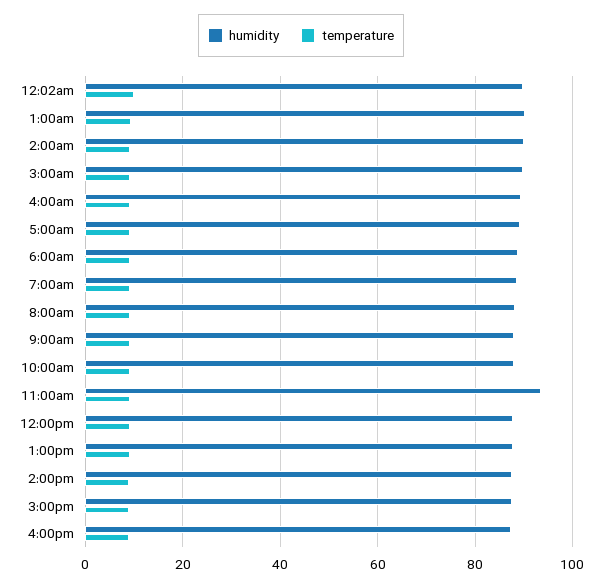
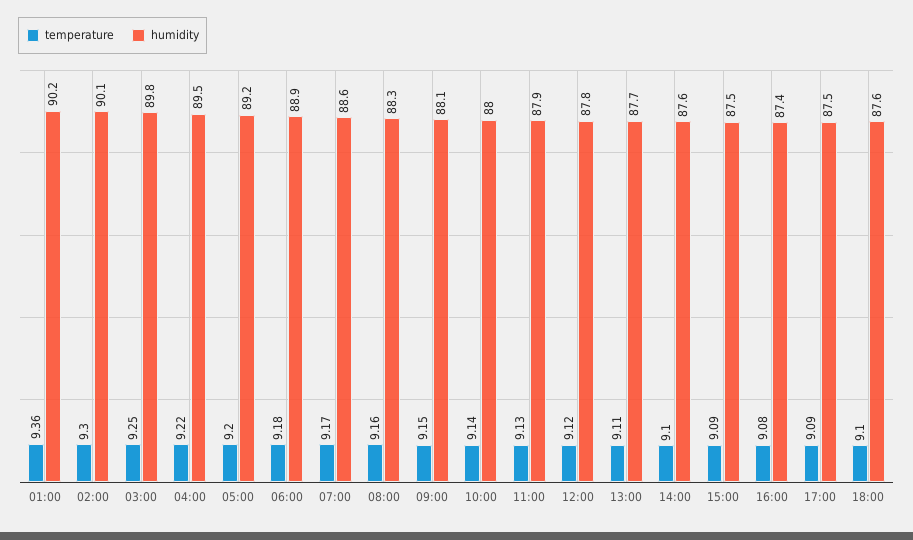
humidity, 12:02am: 90 -> none
temperature, 12:02am: 10 -> none
humidity, 11:00am: 94 -> 87.9
temperature, 17:00: none -> 9.09
humidity, 17:00: none -> 87.5
temperature, 18:00: none -> 9.1
humidity, 18:00: none -> 87.6

